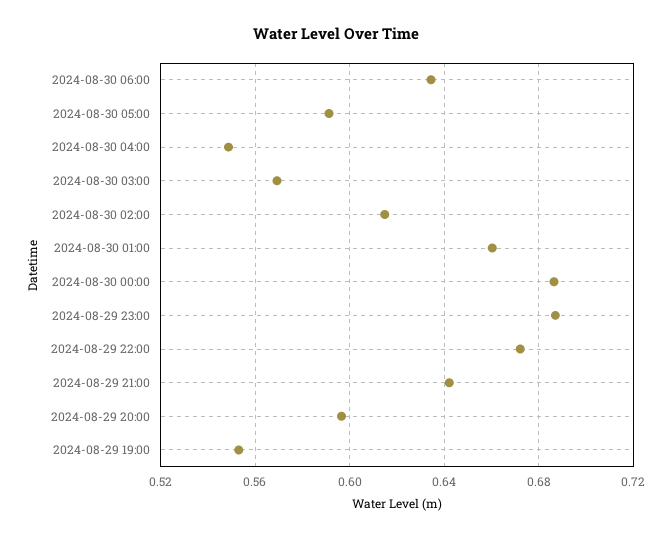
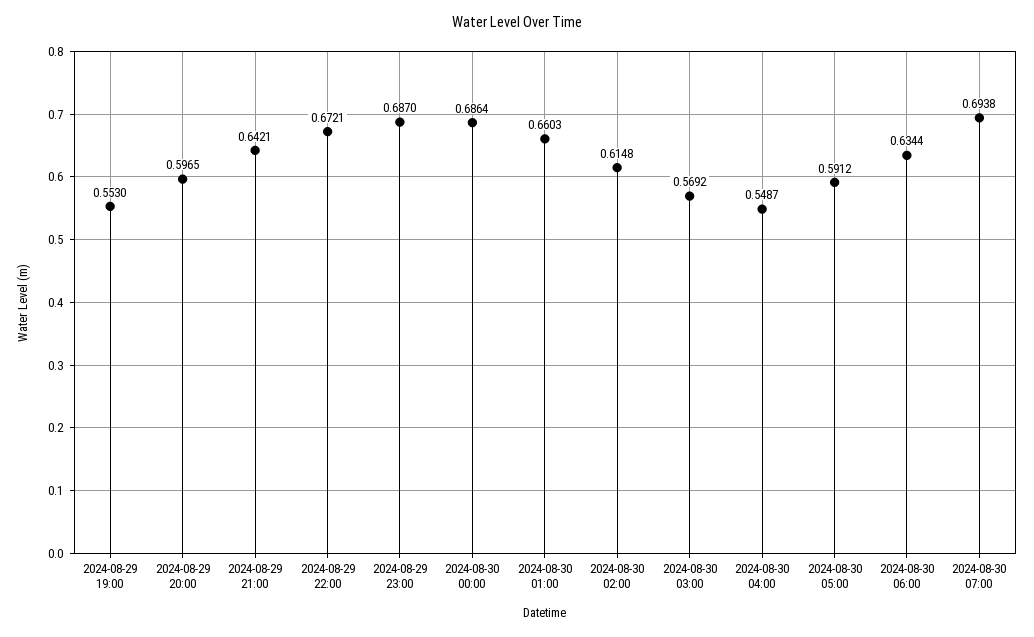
2024-08-30 07:00: none -> 0.6938

